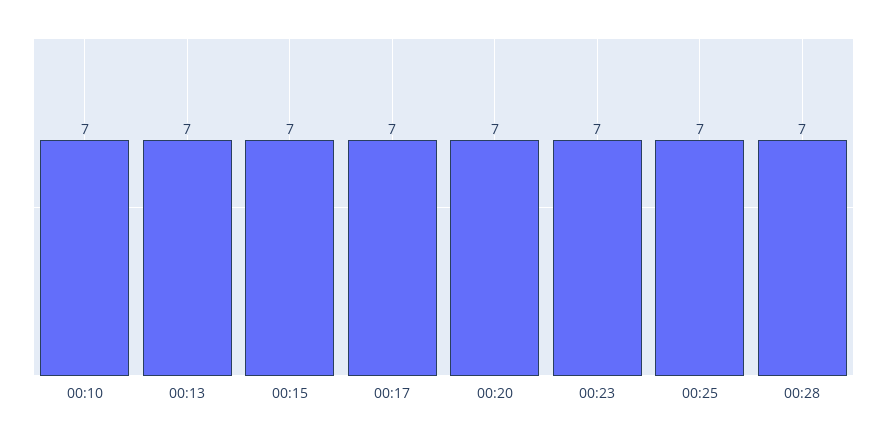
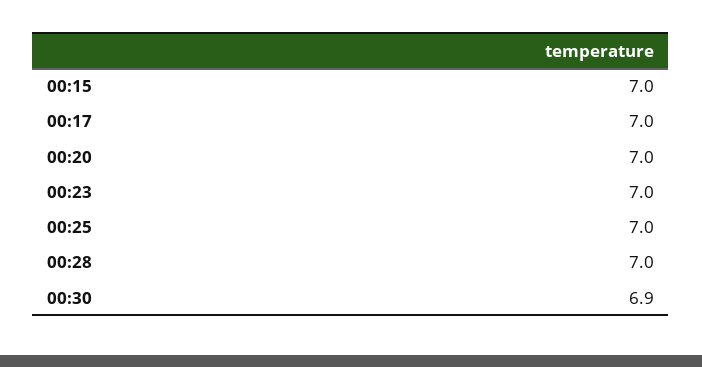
00:10: 7 -> none
00:13: 7 -> none
00:30: none -> 6.9

